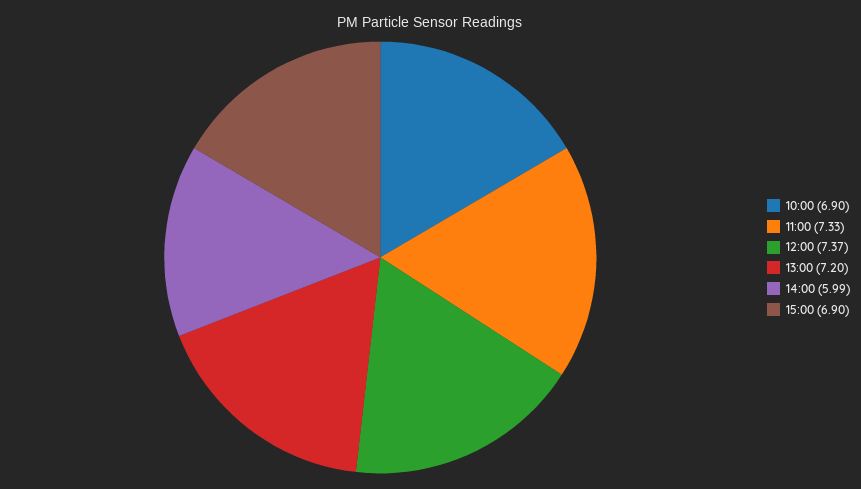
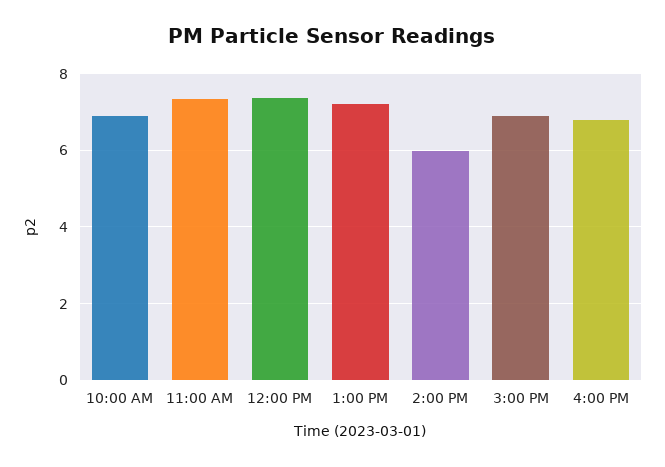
4:00 PM: none -> 6.8

